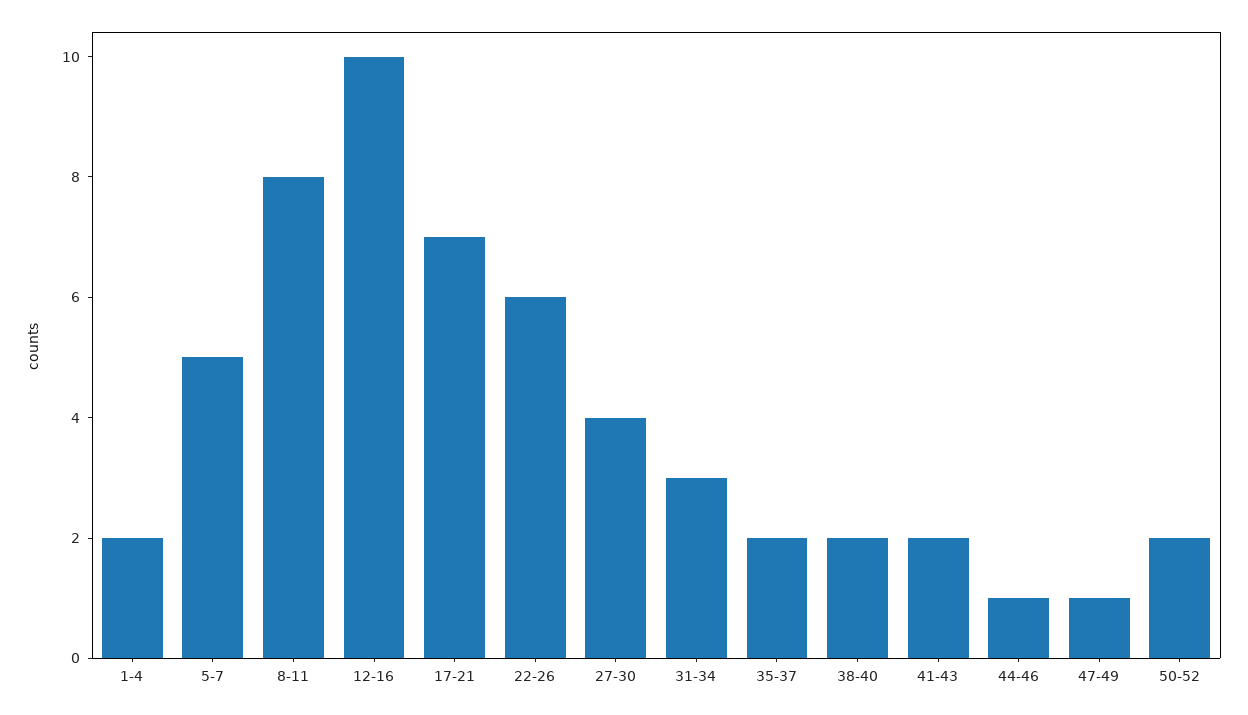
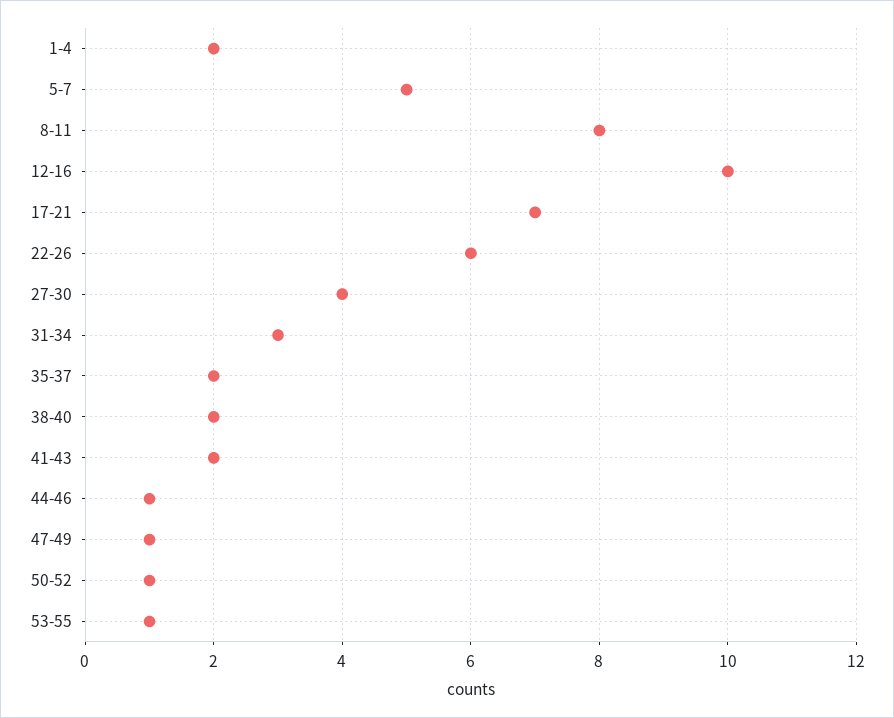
50-52: 2 -> 1
53-55: none -> 1

